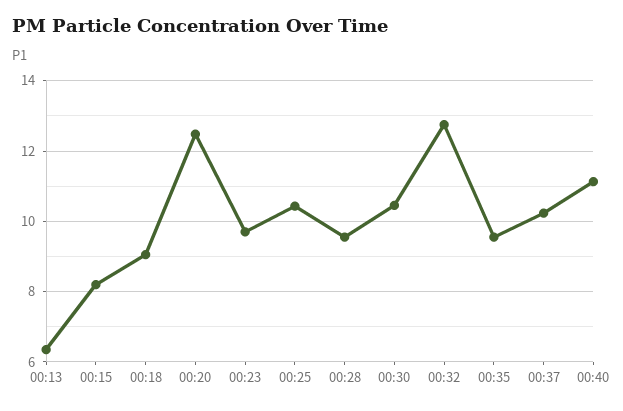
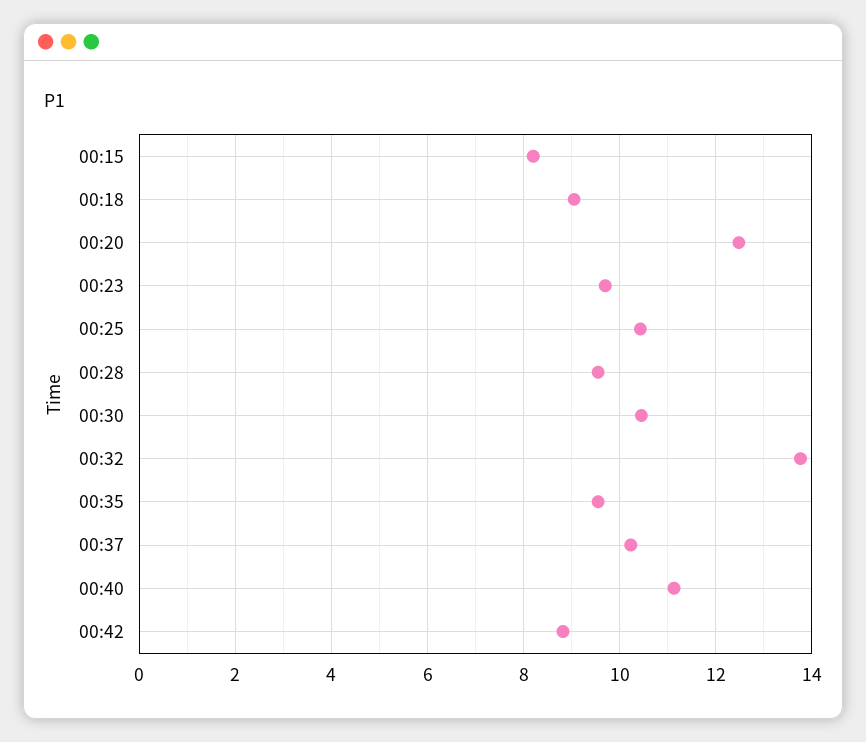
00:13: 6.4 -> none
00:32: 12.8 -> 13.8
00:42: none -> 8.8

